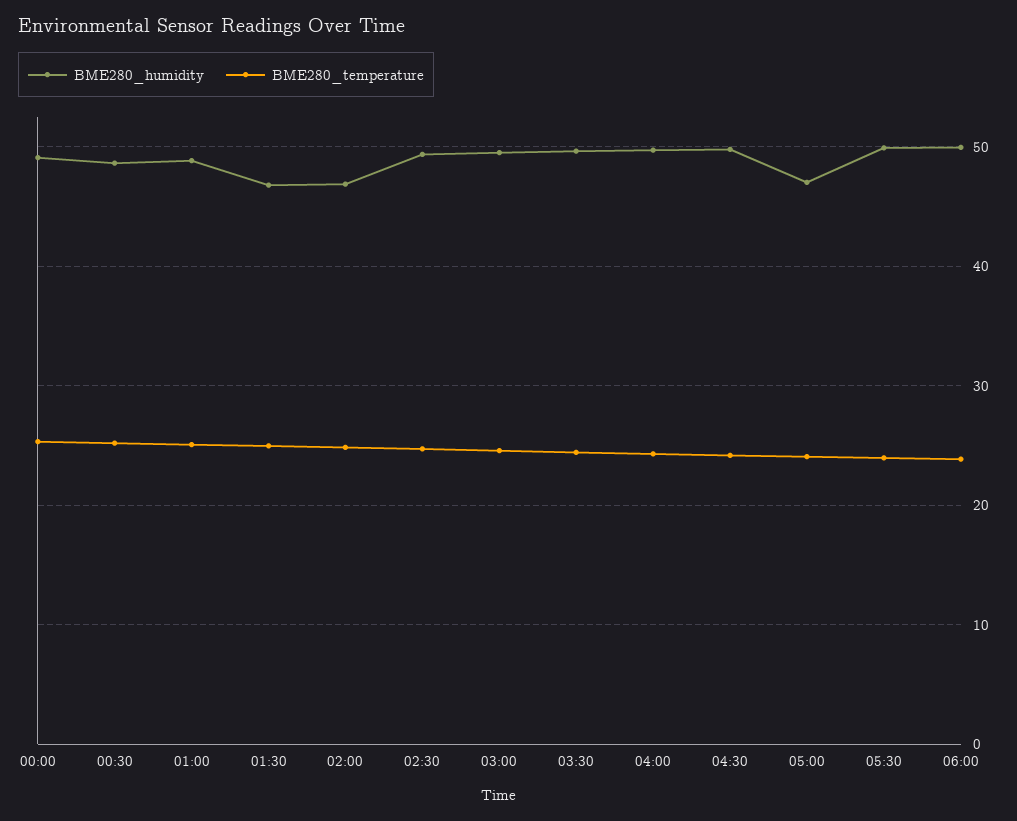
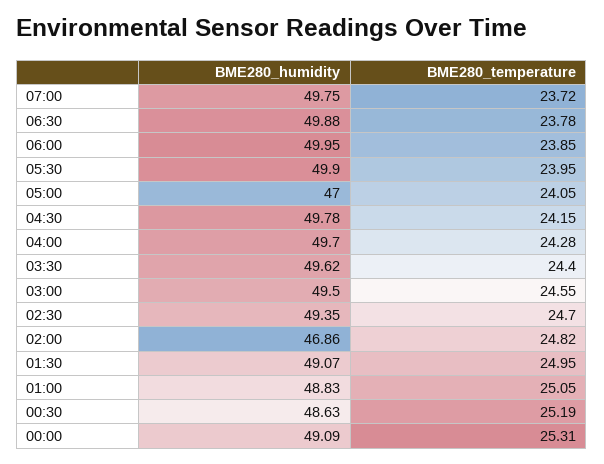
BME280_humidity, 01:30: 47 -> 49.07
BME280_humidity, 07:00: none -> 49.75
BME280_temperature, 07:00: none -> 23.72
BME280_humidity, 06:30: none -> 49.88
BME280_temperature, 06:30: none -> 23.78

